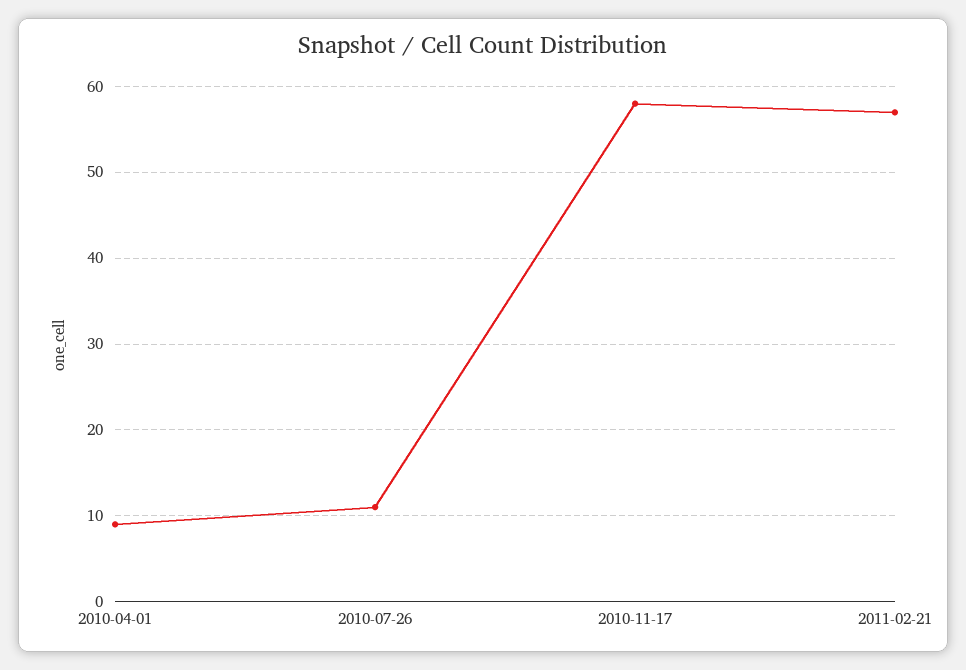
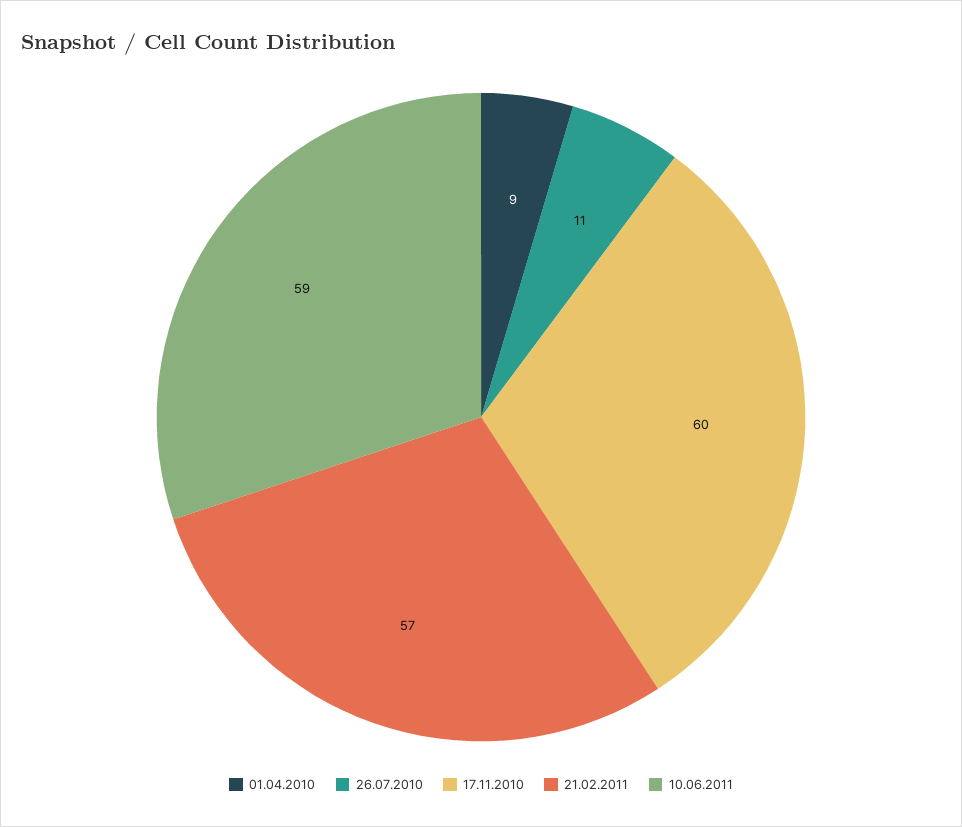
2010-11-17: 58 -> 60
10.06.2011: none -> 59

